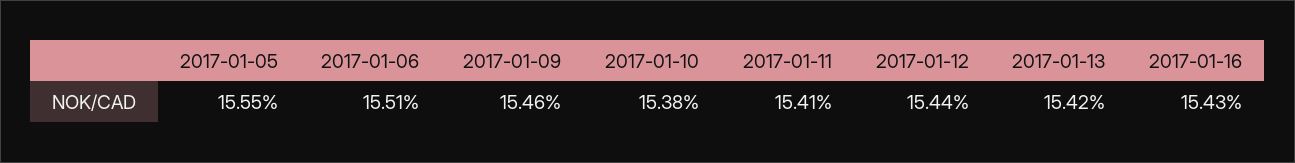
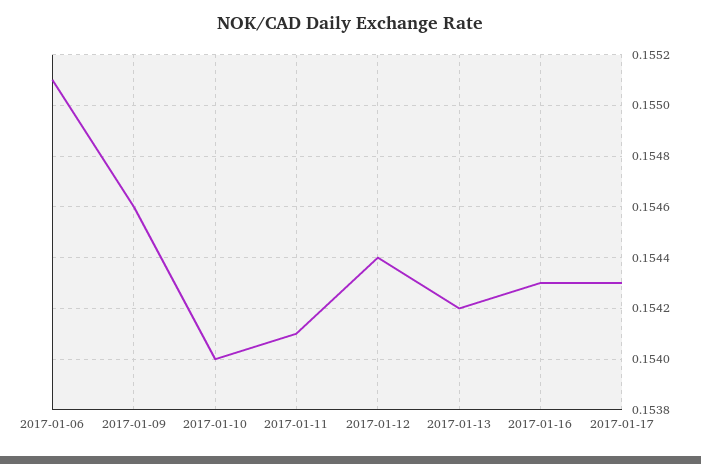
2017-01-05: 0.1555 -> none
2017-01-10: 0.1538 -> 0.154
2017-01-17: none -> 0.1543

